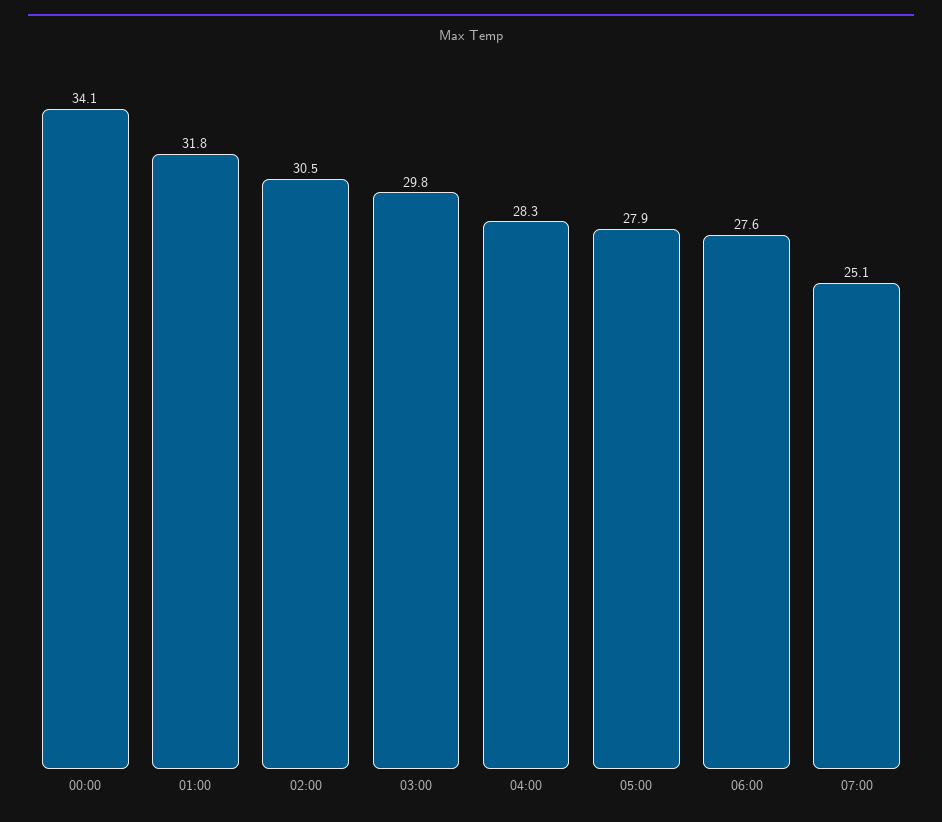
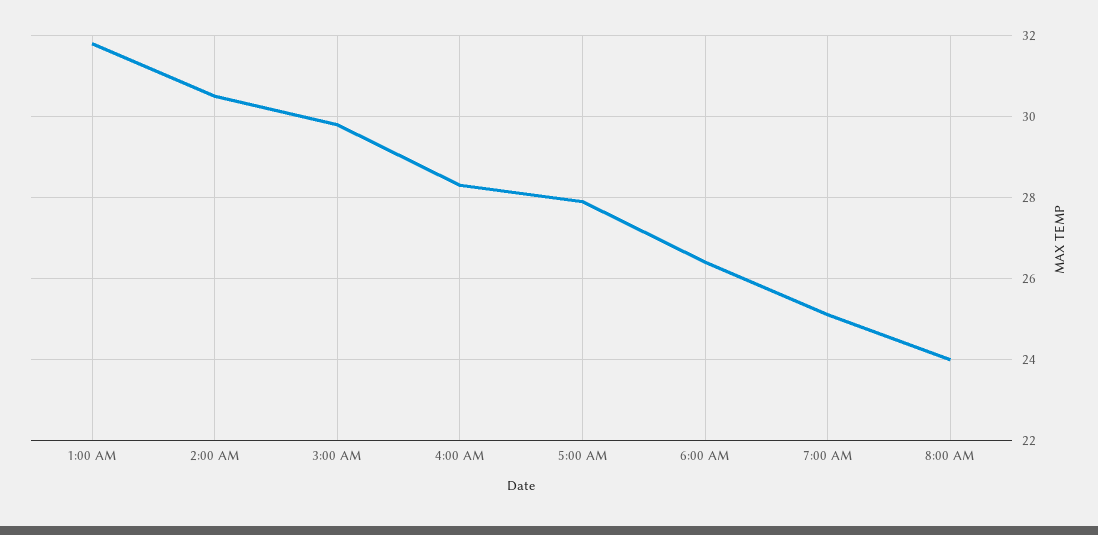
00:00: 34.1 -> none
06:00: 27.6 -> 26.5
8:00 AM: none -> 24

